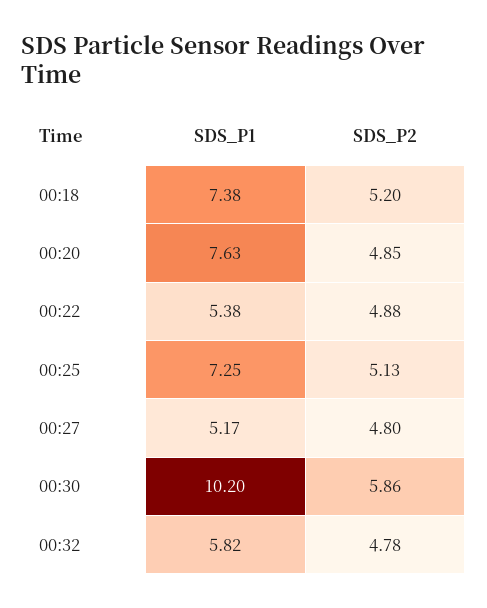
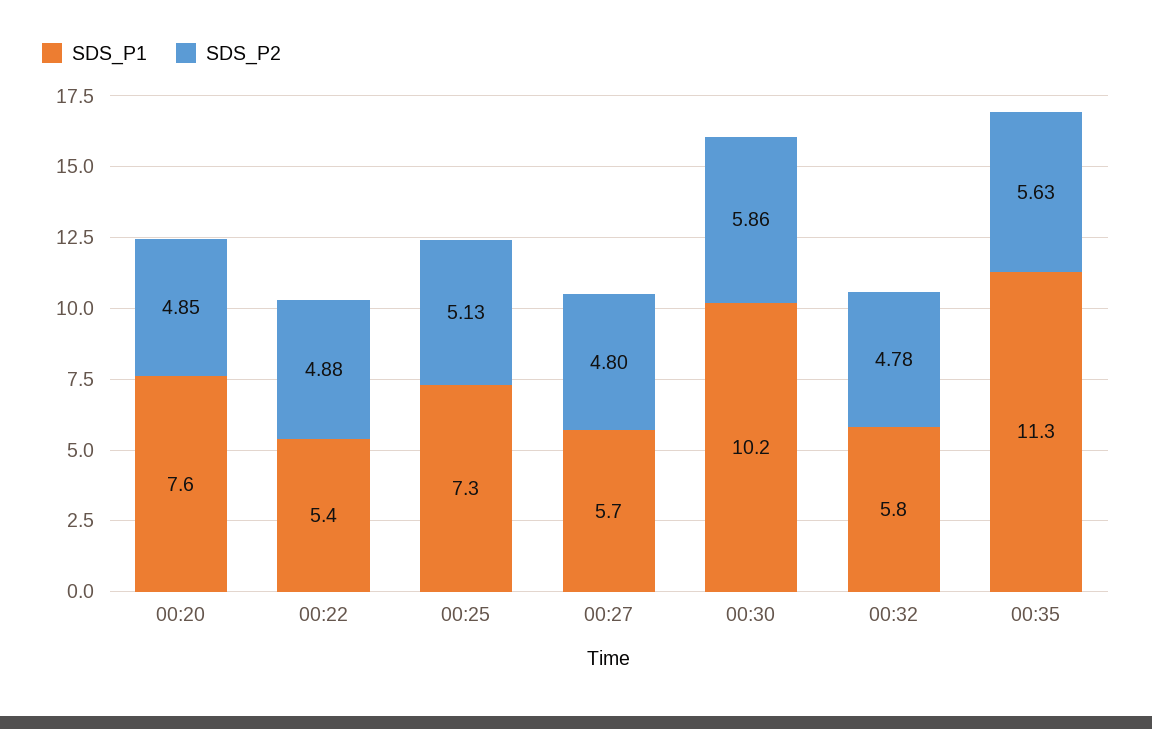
SDS_P1, 00:18: 7.38 -> none
SDS_P2, 00:18: 5.2 -> none
SDS_P1, 00:27: 5.17 -> 5.7
SDS_P1, 00:35: none -> 11.3
SDS_P2, 00:35: none -> 5.63

